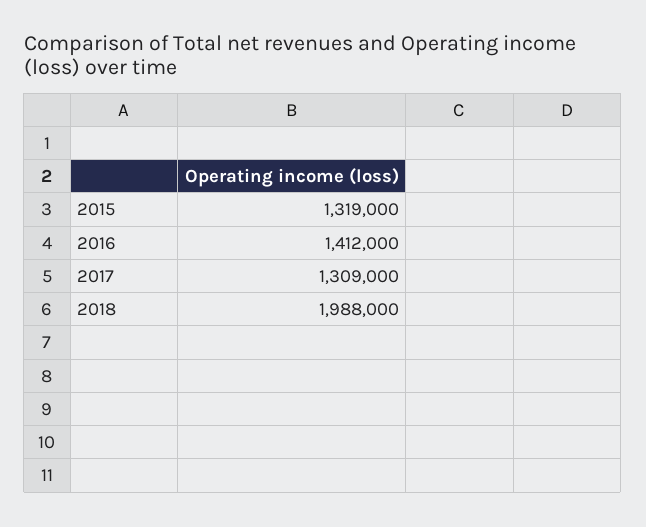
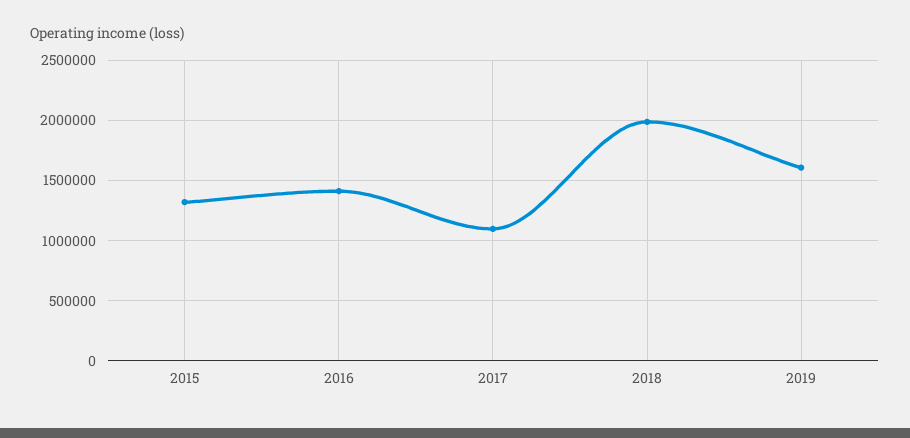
2017: 1309000 -> 1100000
2019: none -> 1600000

